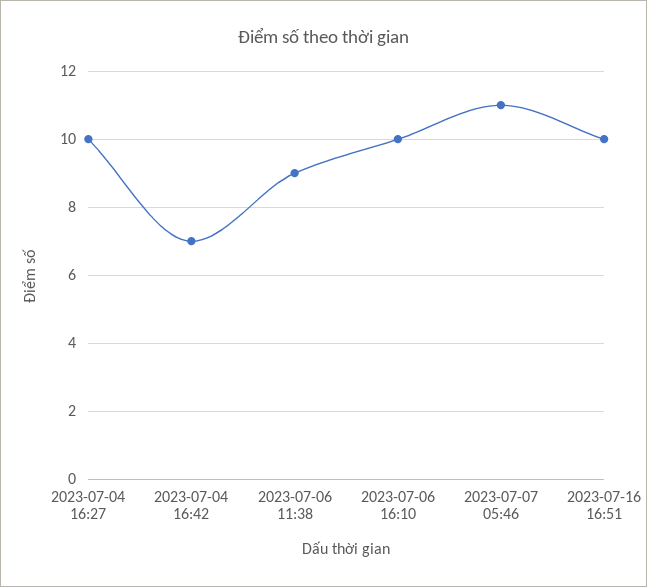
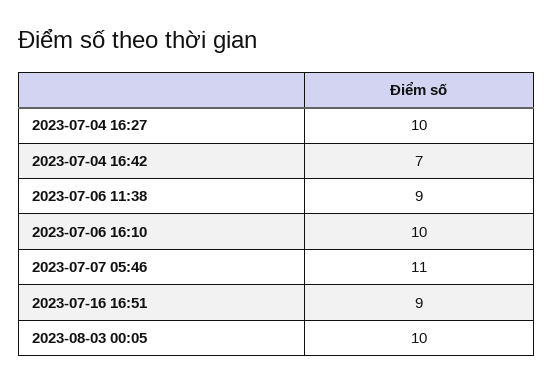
2023-07-16 16:51: 10 -> 9
2023-08-03 00:05: none -> 10

